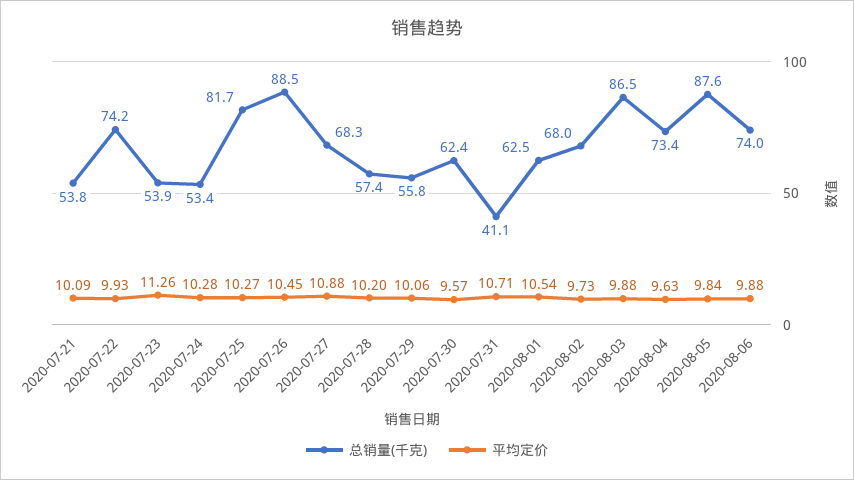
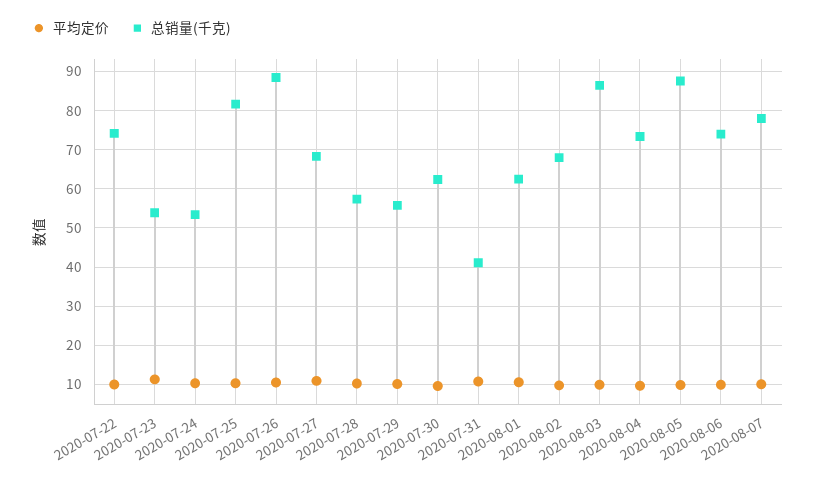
总销量(千克), 2020-07-21: 53.8 -> none
平均定价, 2020-07-21: 10.09 -> none
平均定价, 2020-08-07: none -> 10
总销量(千克), 2020-08-07: none -> 78

